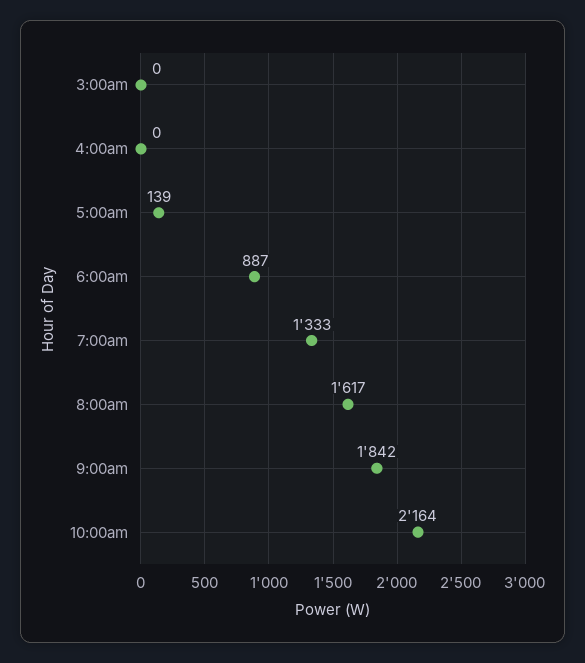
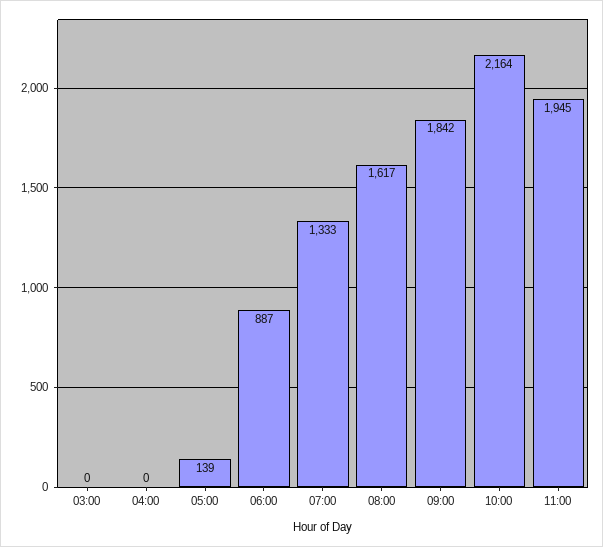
11:00: none -> 1945

